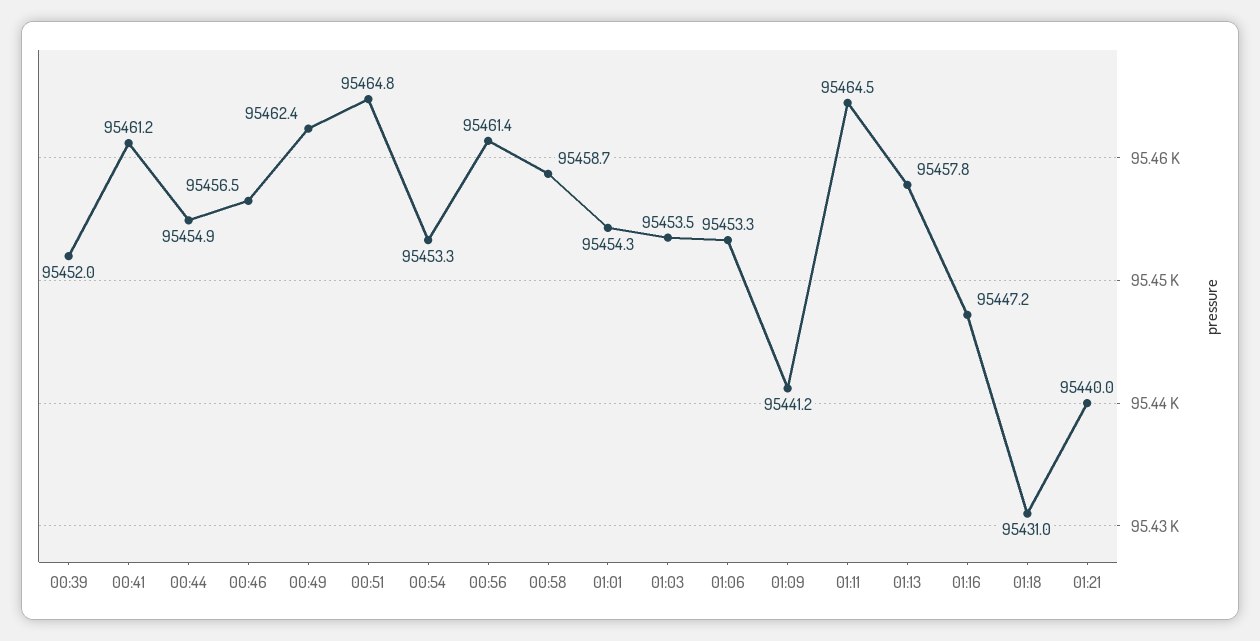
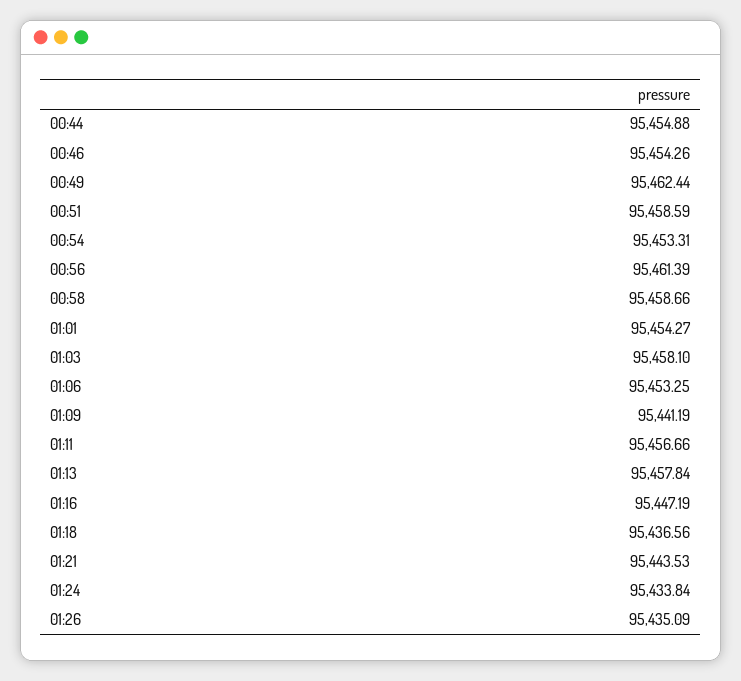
00:39: 95452 -> none
00:41: 95461.2 -> none
00:46: 95456.5 -> 95454.26
00:51: 95464.8 -> 95458.59
01:03: 95453.5 -> 95458.1
01:11: 95464.5 -> 95456.66
01:18: 95431 -> 95436.56
01:21: 95440 -> 95443.53
01:24: none -> 95433.84
01:26: none -> 95435.09

